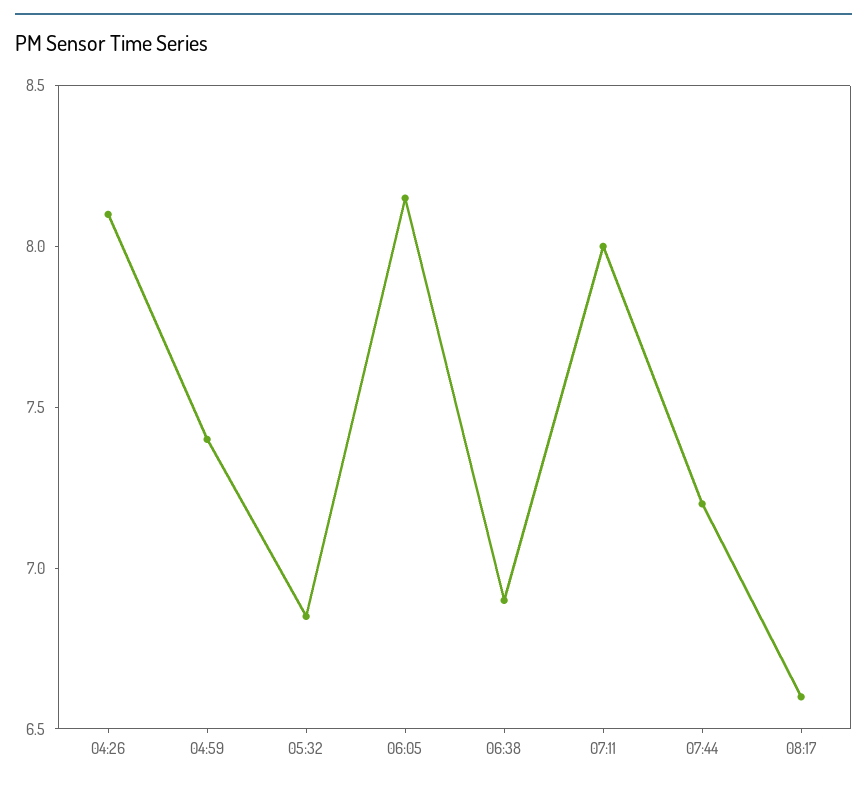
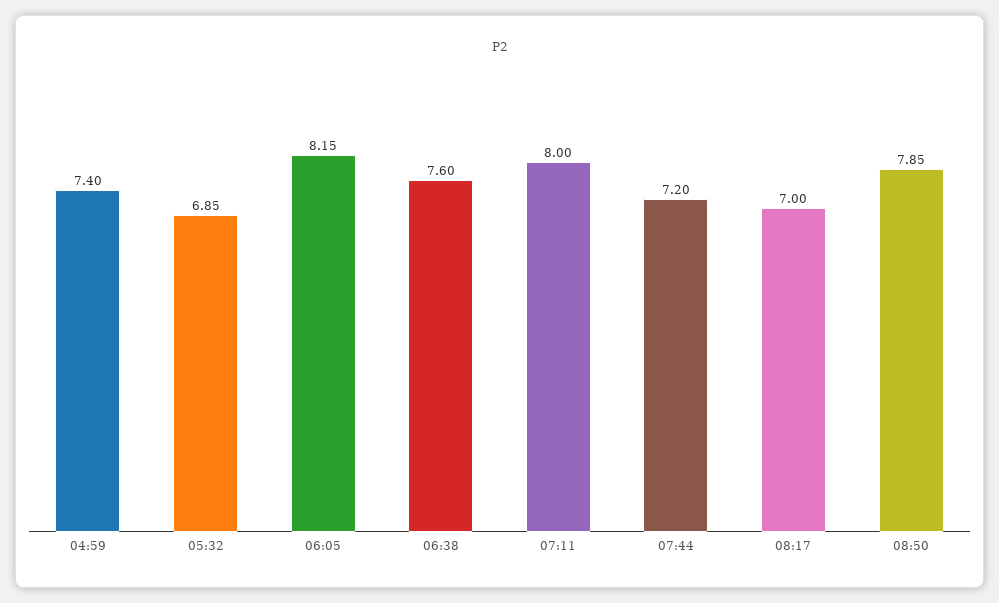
04:26: 8.1 -> none
06:38: 6.9 -> 7.6
08:17: 6.6 -> 7
08:50: none -> 7.85

